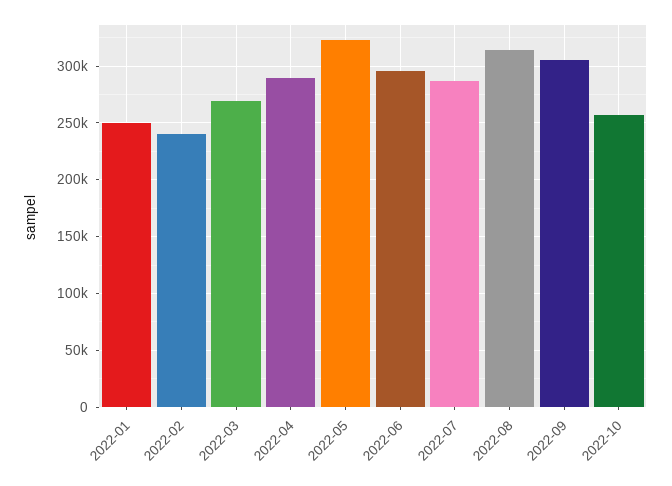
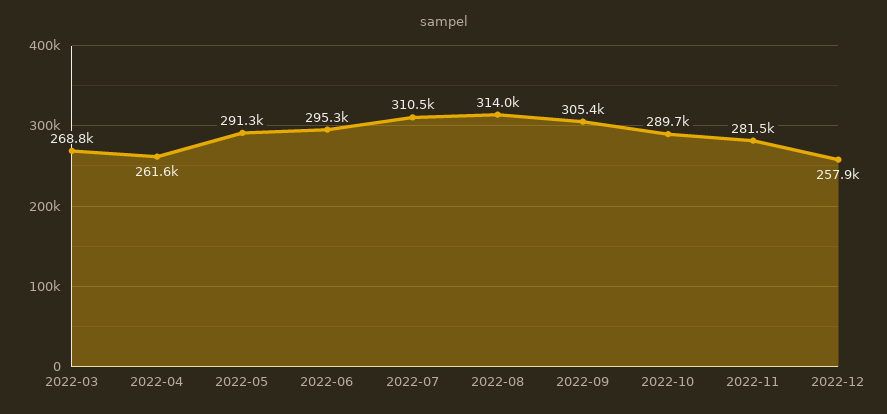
2022-01: 250000 -> none
2022-02: 240000 -> none
2022-04: 290000 -> 261600
2022-05: 320000 -> 291300
2022-07: 290000 -> 310500
2022-10: 260000 -> 289700
2022-11: none -> 281500
2022-12: none -> 257900

